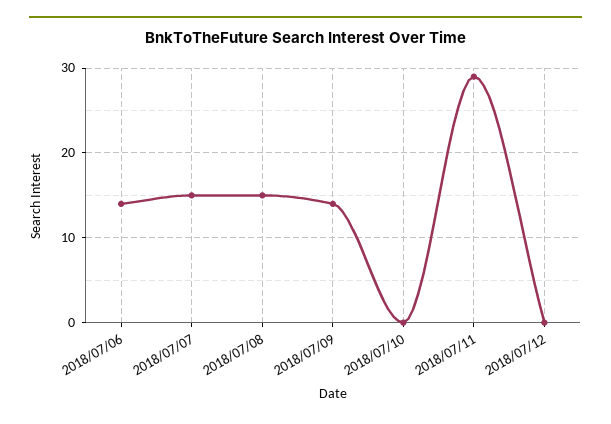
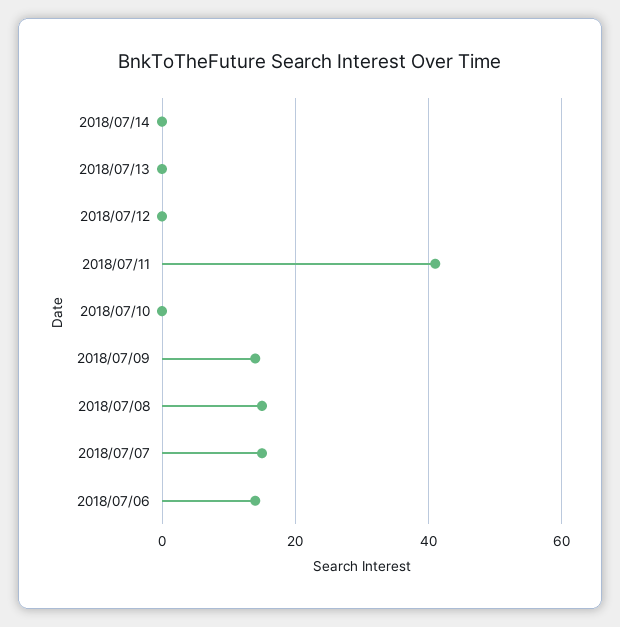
2018/07/11: 29 -> 40
2018/07/14: none -> 0
2018/07/13: none -> 0

